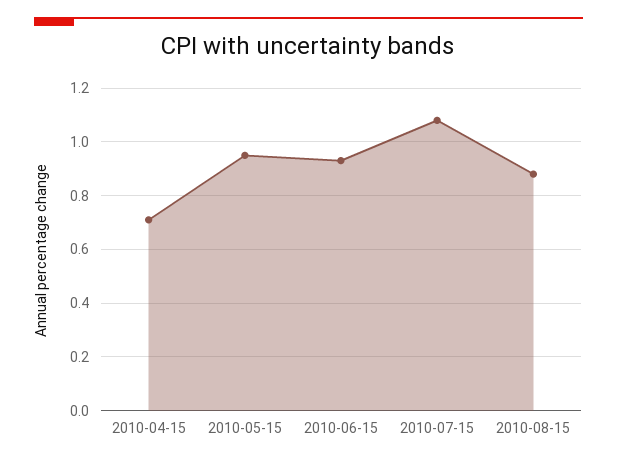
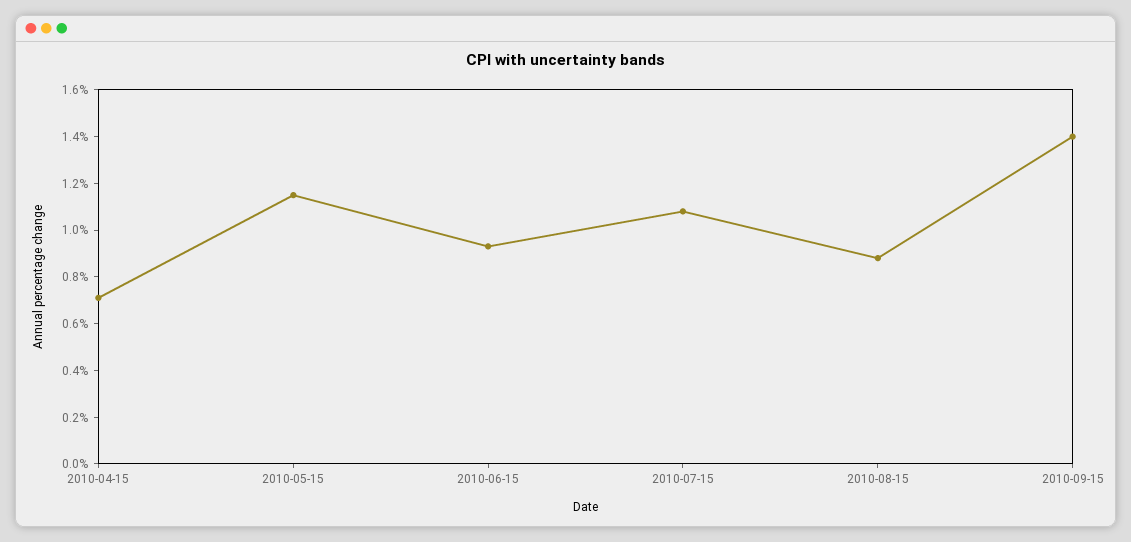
2010-05-15: 0.95 -> 1.15
2010-09-15: none -> 1.4

